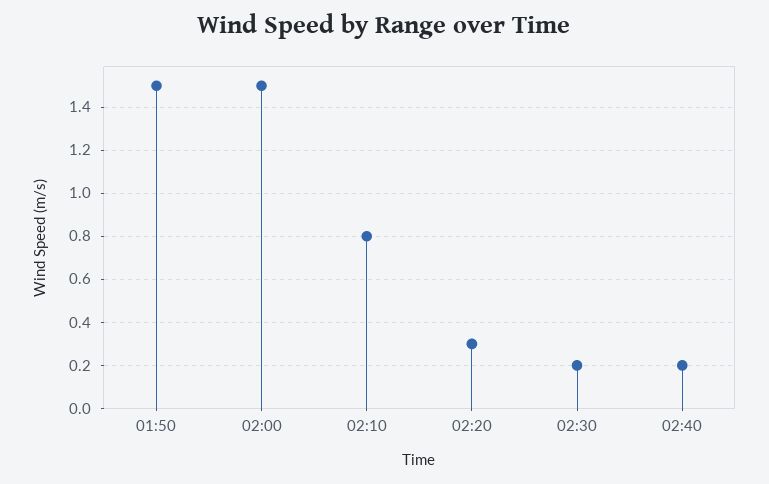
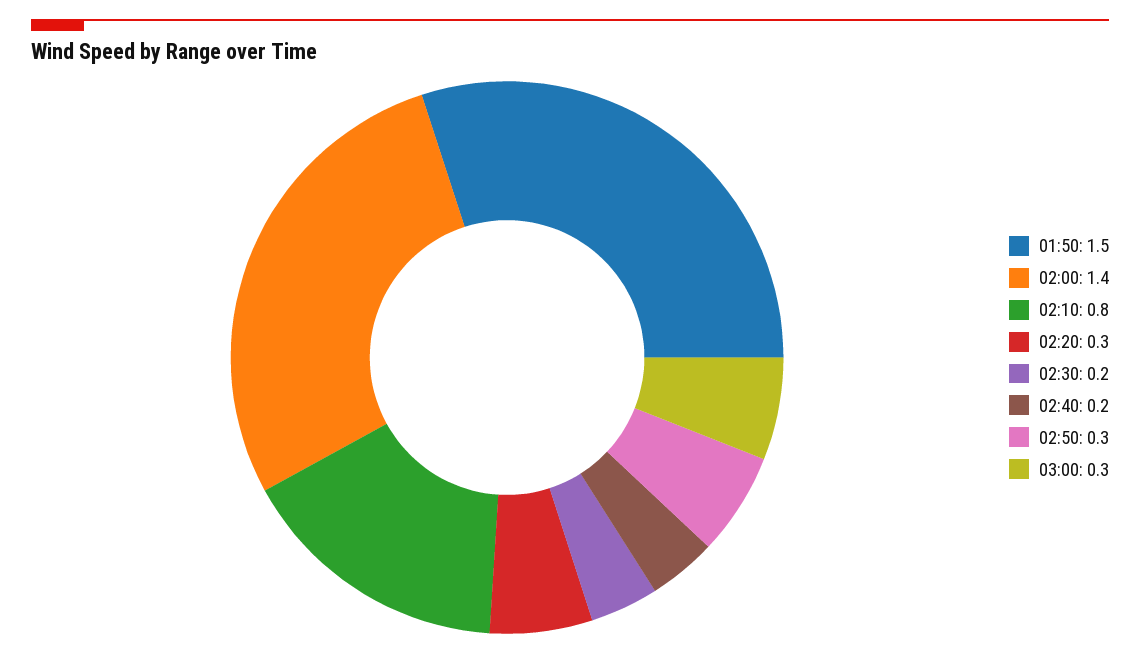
02:00: 1.5 -> 1.4
02:50: none -> 0.3
03:00: none -> 0.3

